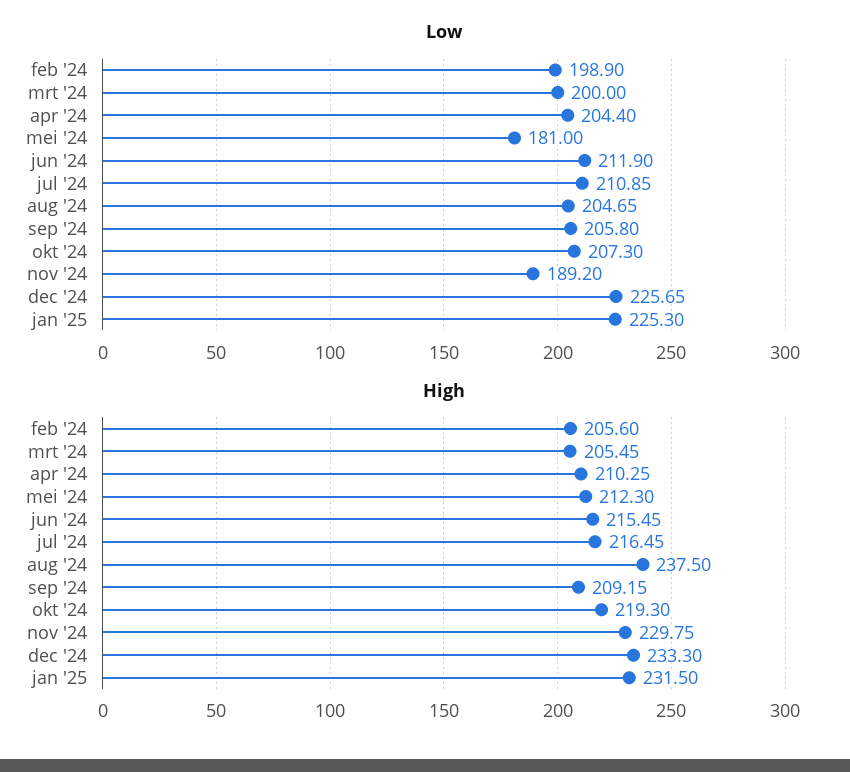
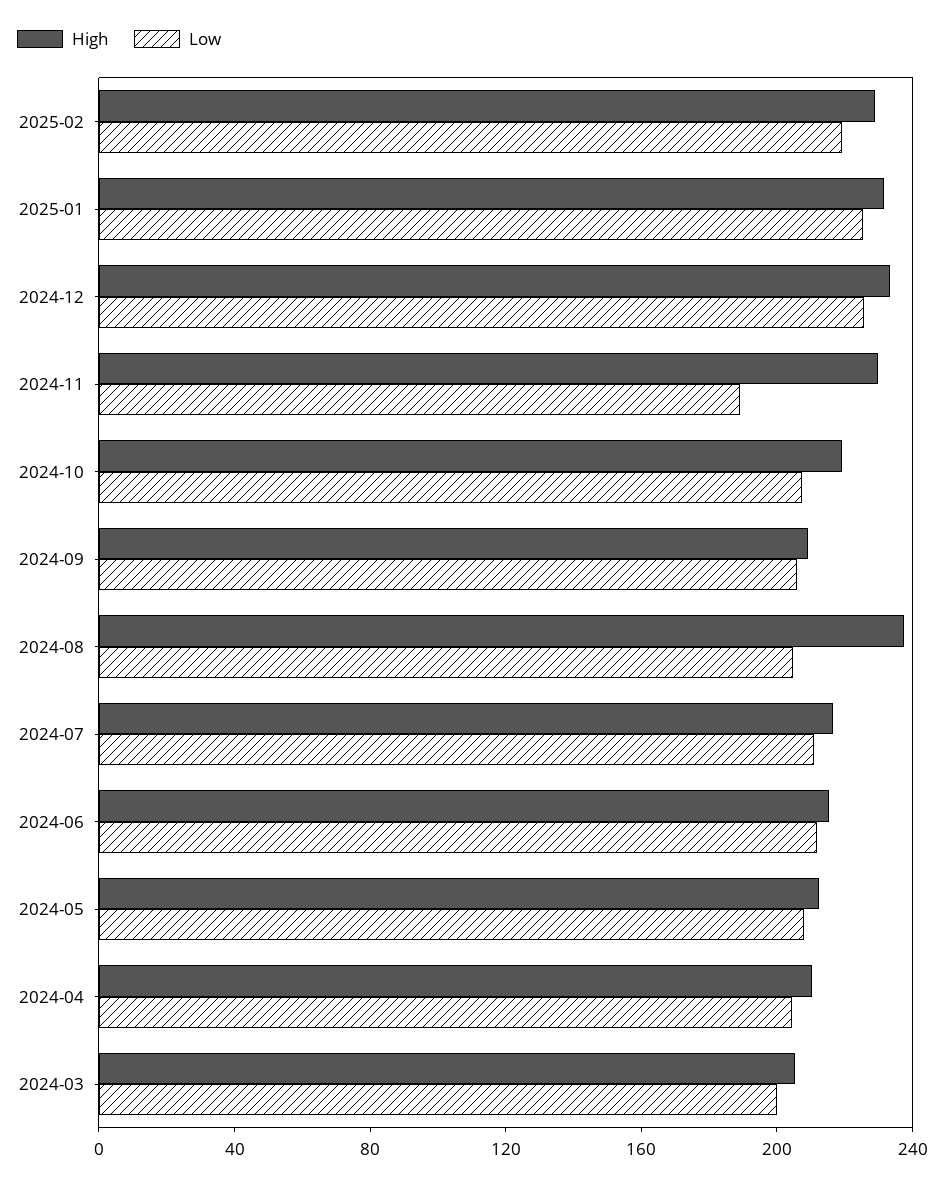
Low, feb '24: 198.9 -> none
Low, mei '24: 181 -> 210
High, feb '24: 205.6 -> none
High, 2025-02: none -> 230
Low, 2025-02: none -> 220

